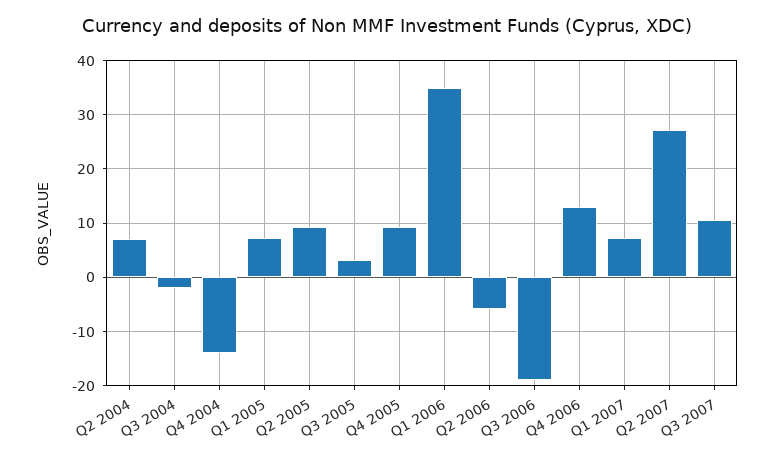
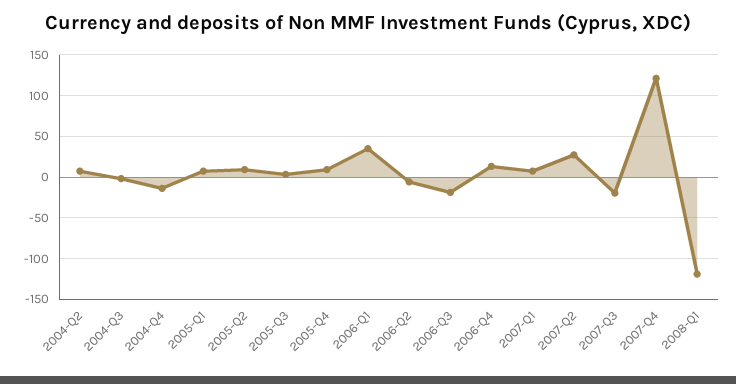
Q3 2007: 10 -> -20
2007-Q4: none -> 120
2008-Q1: none -> -120

